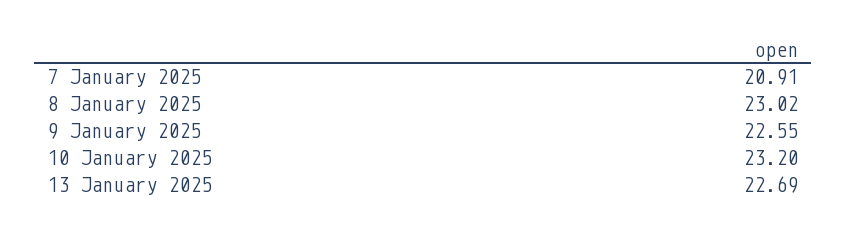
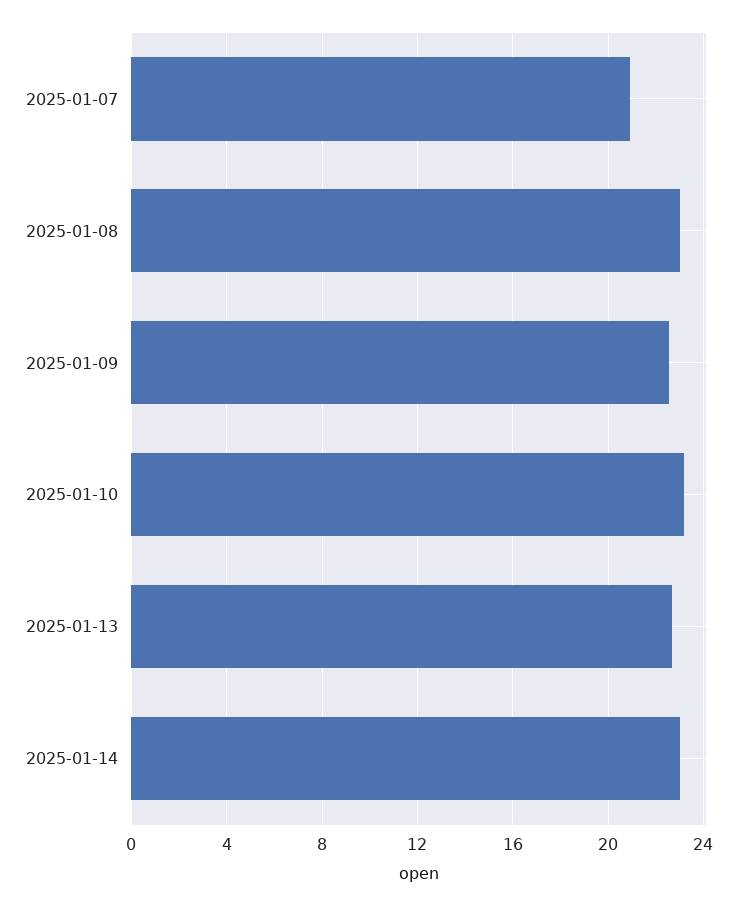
2025-01-14: none -> 23

